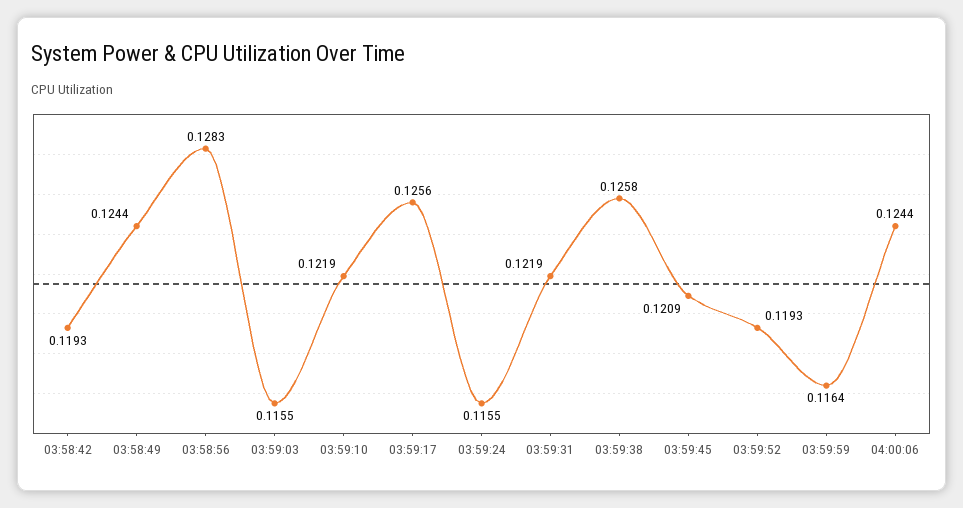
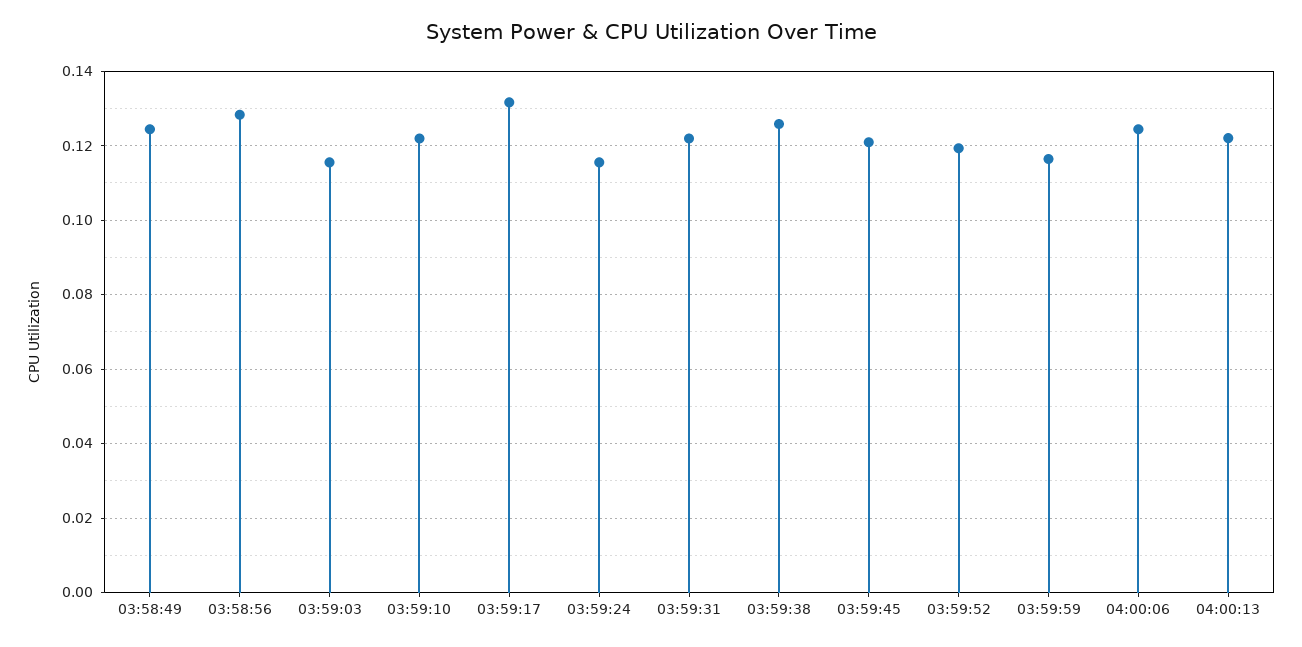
03:58:42: 0.1193 -> none
03:59:17: 0.1256 -> 0.132
04:00:13: none -> 0.122

